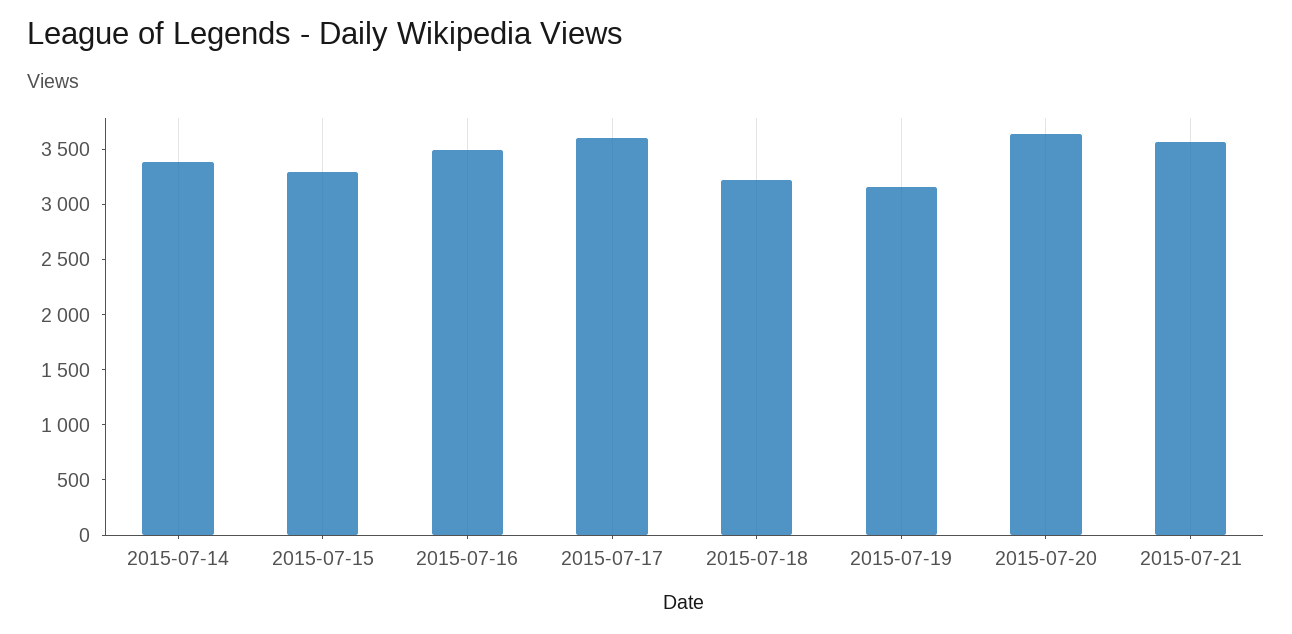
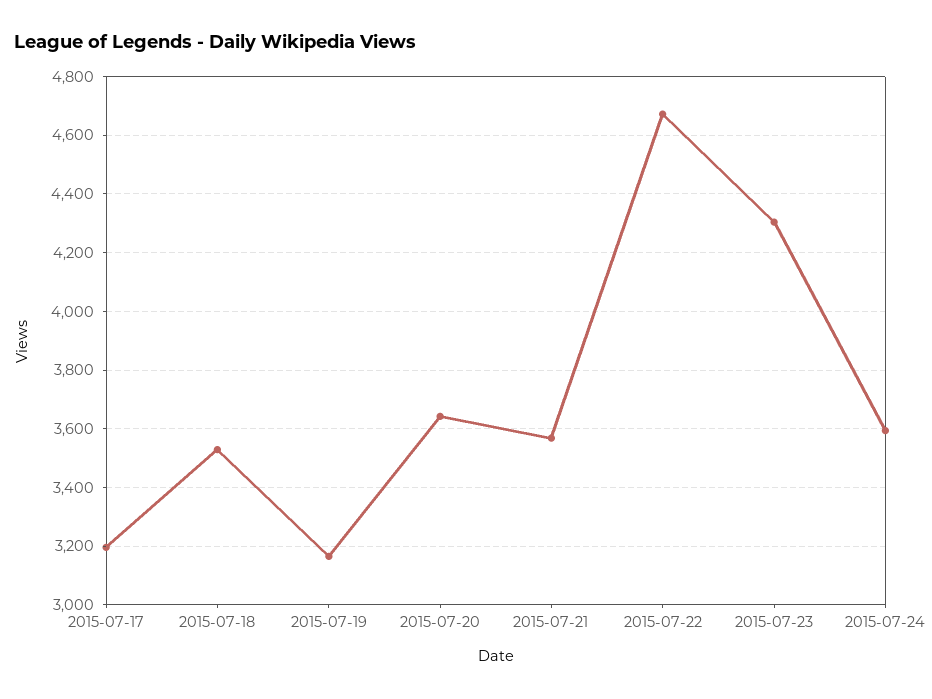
2015-07-14: 3400 -> none
2015-07-15: 3300 -> none
2015-07-16: 3500 -> none
2015-07-17: 3600 -> 3200
2015-07-18: 3200 -> 3525
2015-07-22: none -> 4675
2015-07-23: none -> 4300
2015-07-24: none -> 3600

